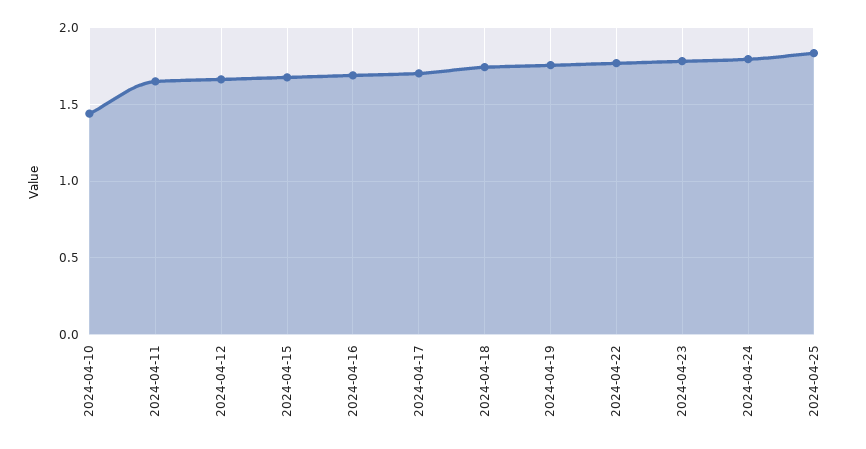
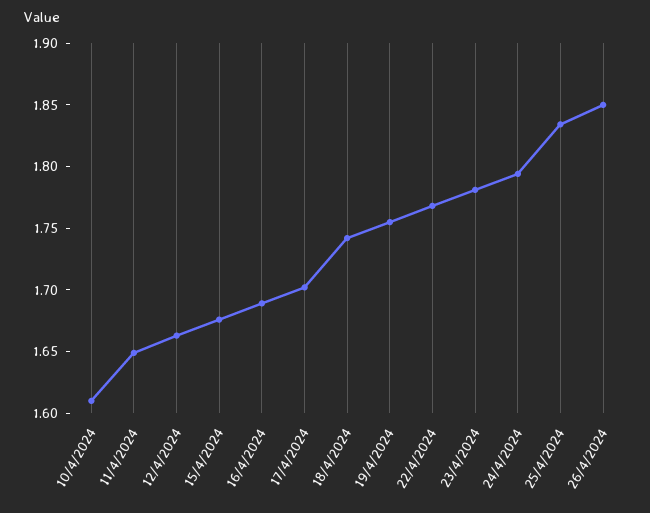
2024-04-10: 1.45 -> 1.61
26/4/2024: none -> 1.85

